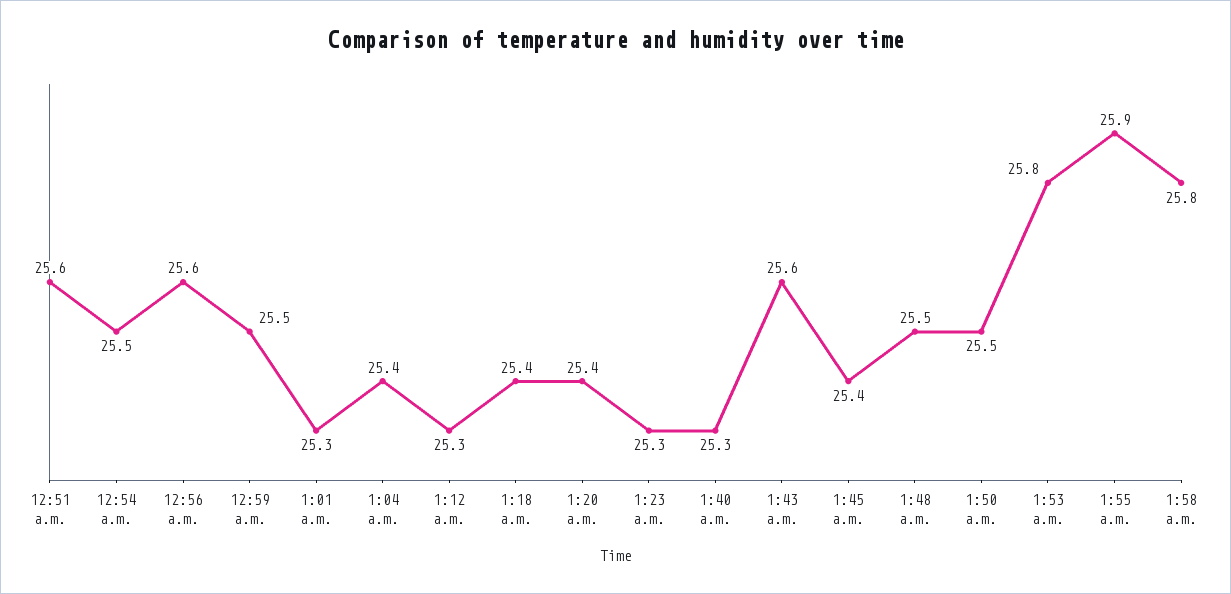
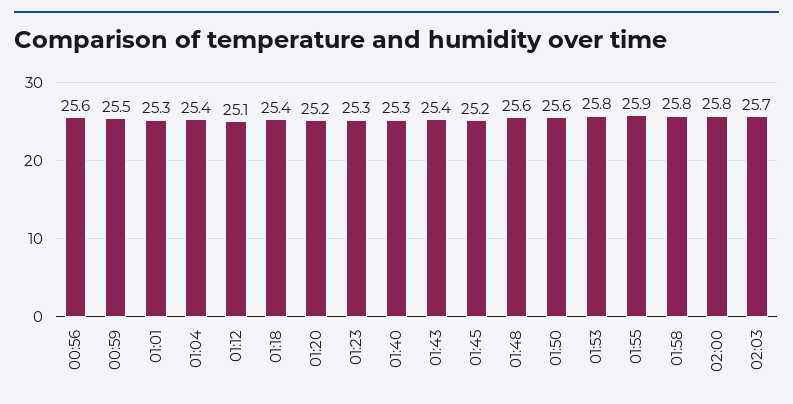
12:51 a.m.: 25.6 -> none
12:54 a.m.: 25.5 -> none
1:12 a.m.: 25.3 -> 25.1
1:20 a.m.: 25.4 -> 25.2
1:43 a.m.: 25.6 -> 25.4
1:45 a.m.: 25.4 -> 25.2
1:48 a.m.: 25.5 -> 25.6
1:50 a.m.: 25.5 -> 25.6
02:00: none -> 25.8
02:03: none -> 25.7

